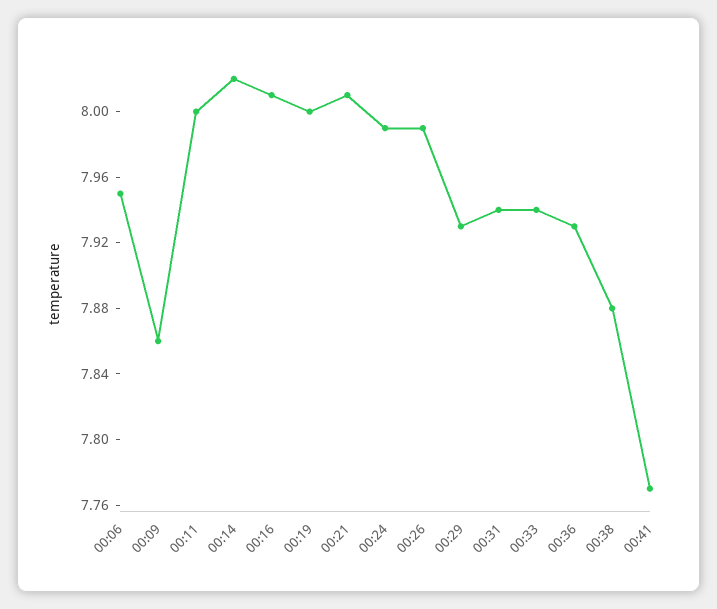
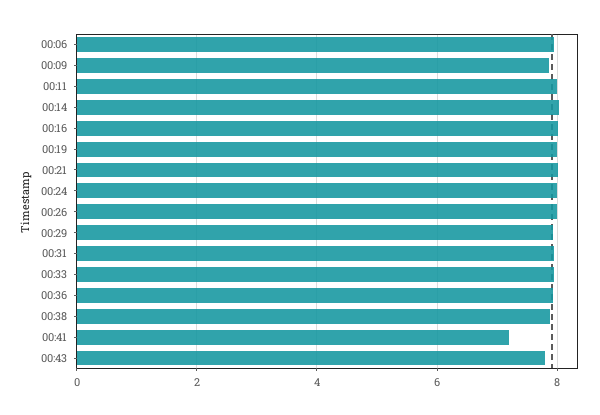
00:41: 7.77 -> 7.2
00:43: none -> 7.8

